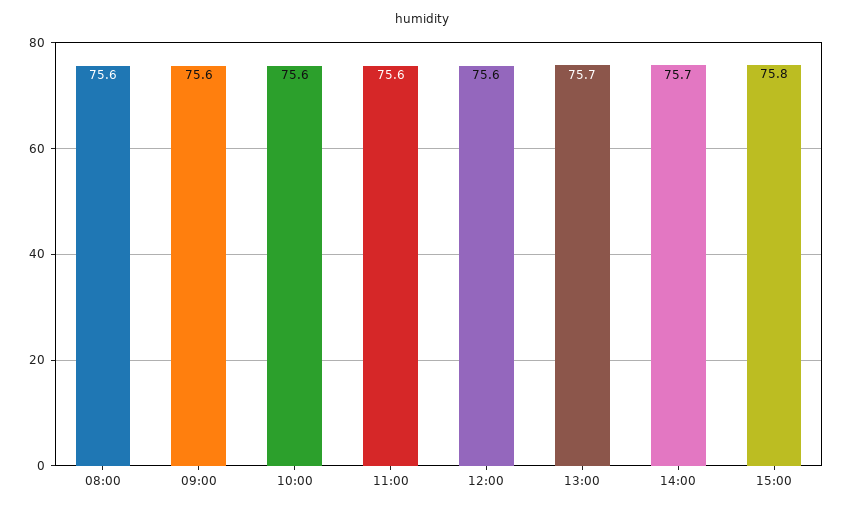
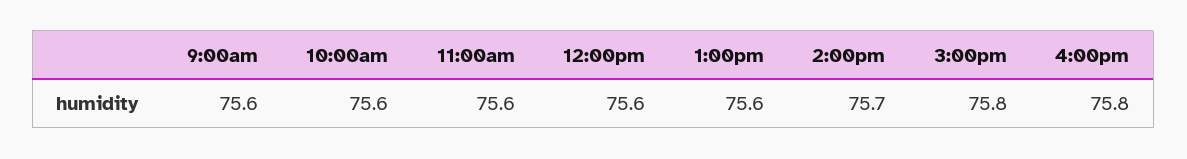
08:00: 75.6 -> none
13:00: 75.7 -> 75.6
4:00pm: none -> 75.8

